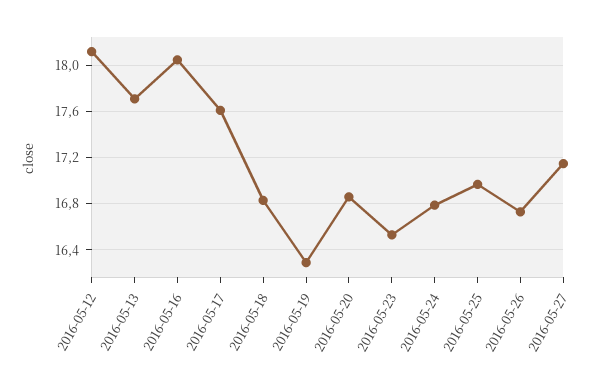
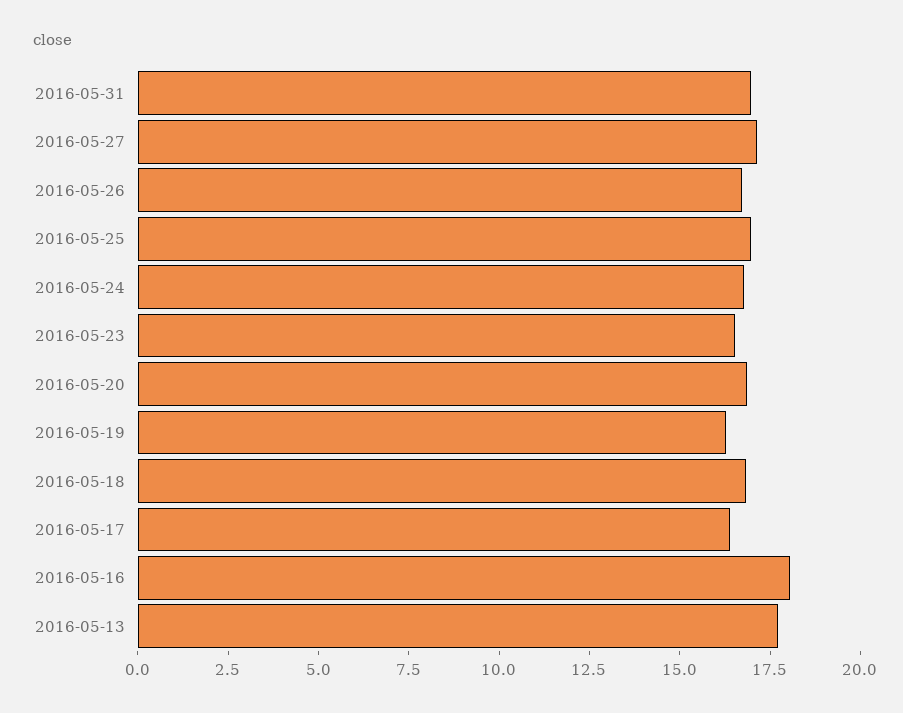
2016-05-12: 18.1 -> none
2016-05-17: 17.6 -> 16.5
2016-05-31: none -> 17

